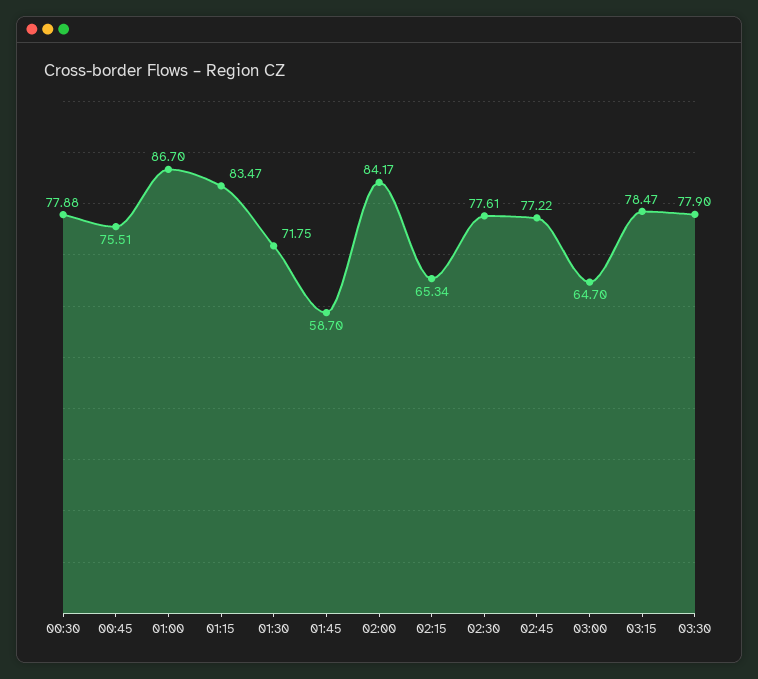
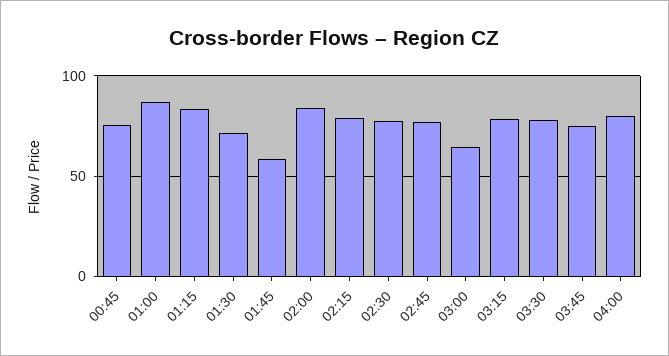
00:30: 77.88 -> none
02:15: 65.34 -> 80
03:45: none -> 75
04:00: none -> 80

